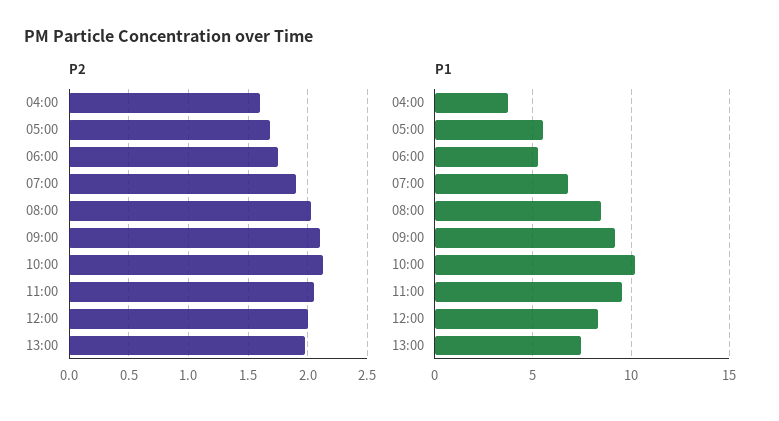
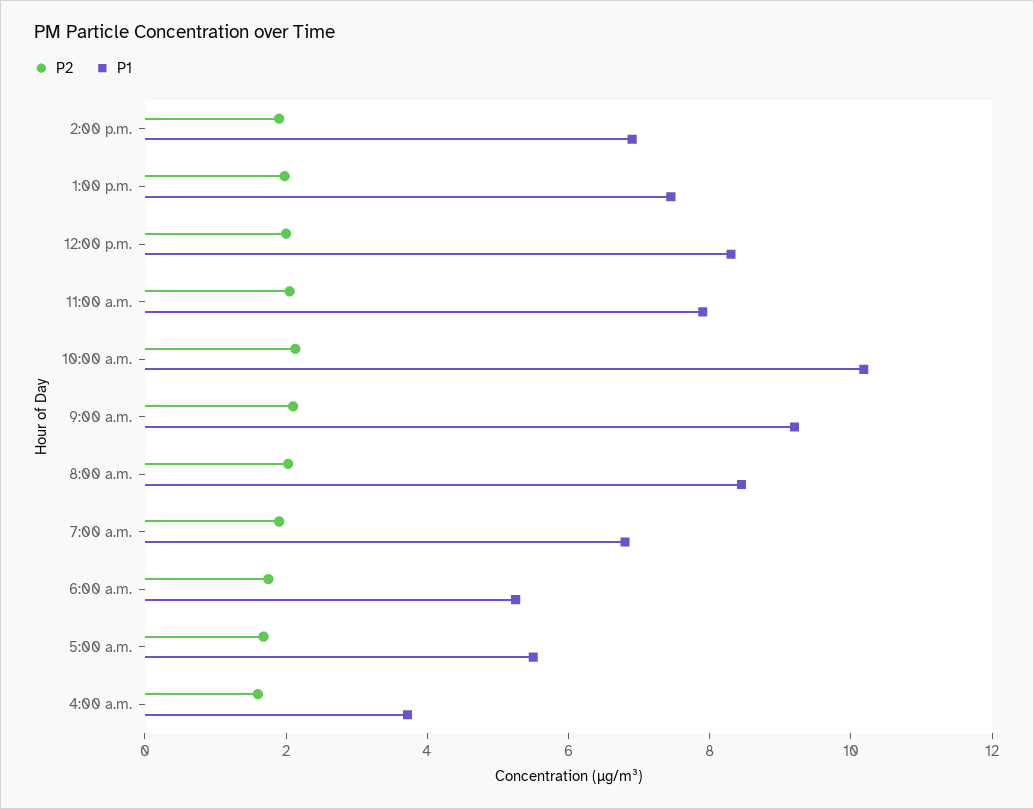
P1, 11:00: 9.5 -> 8
P2, 2:00 p.m.: none -> 2
P1, 2:00 p.m.: none -> 7

